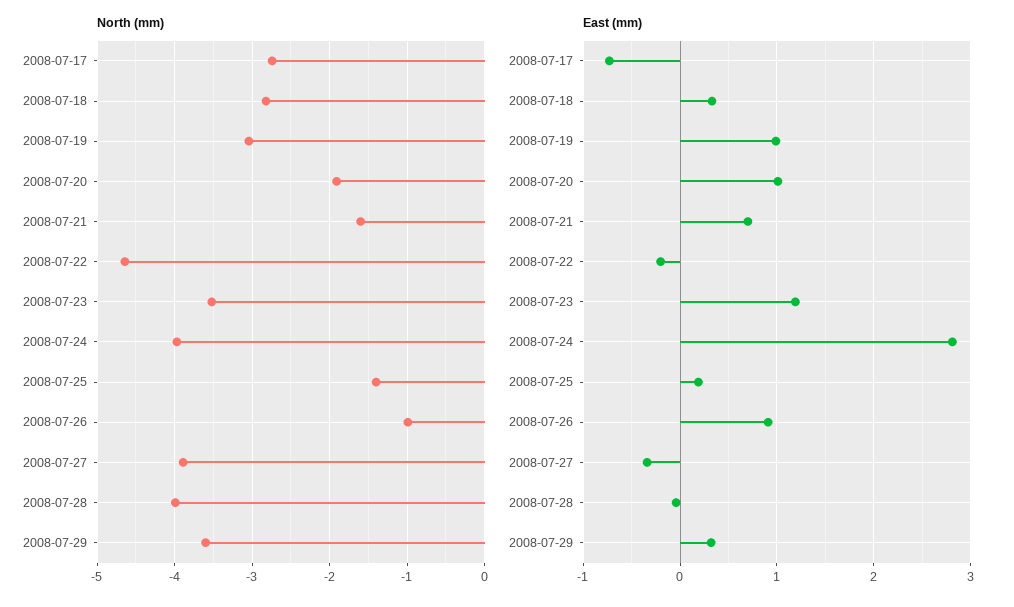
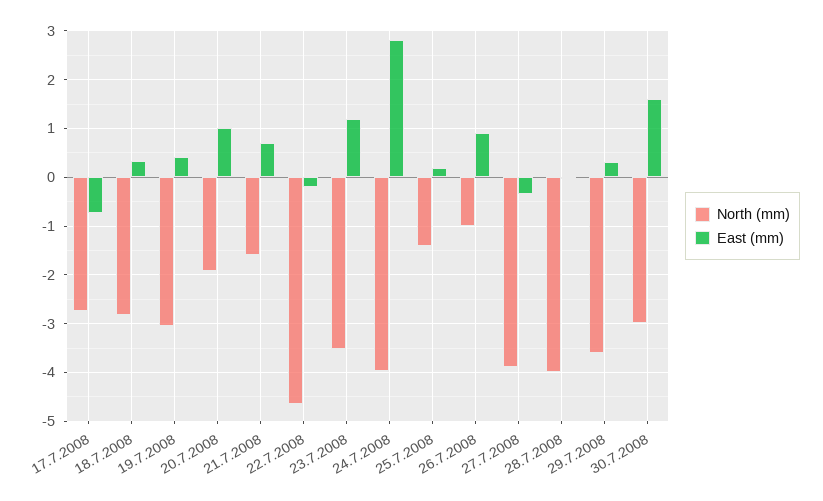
East (mm), 2008-07-19: 1 -> 0.4
North (mm), 30.7.2008: none -> -3
East (mm), 30.7.2008: none -> 1.6

